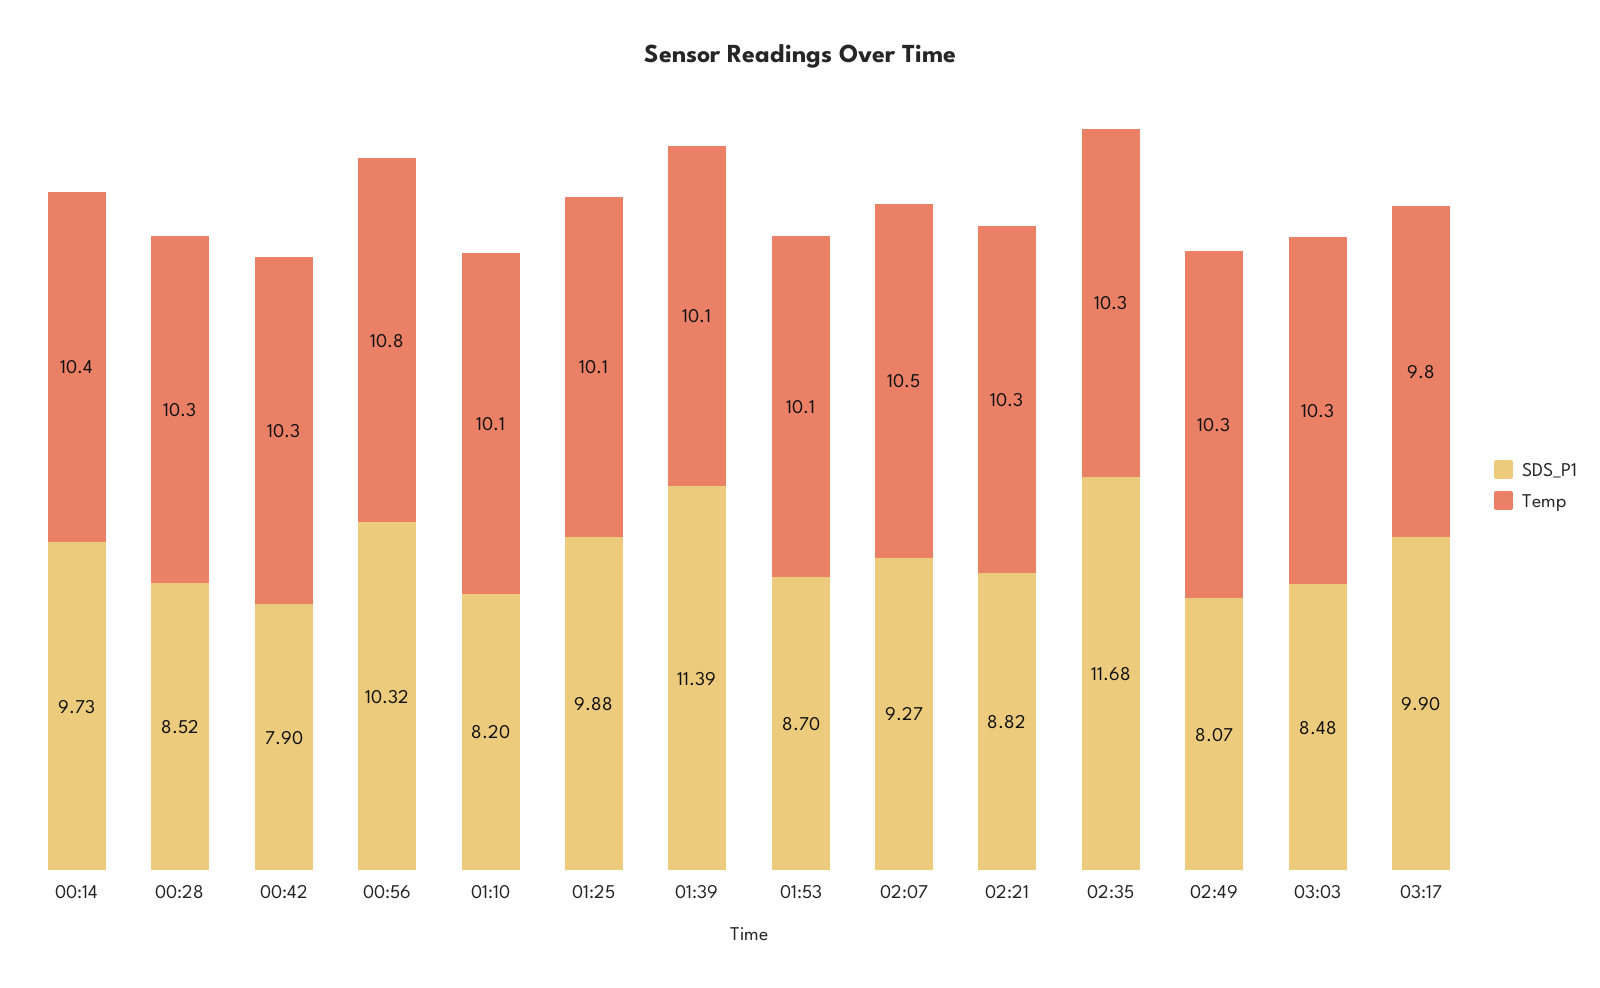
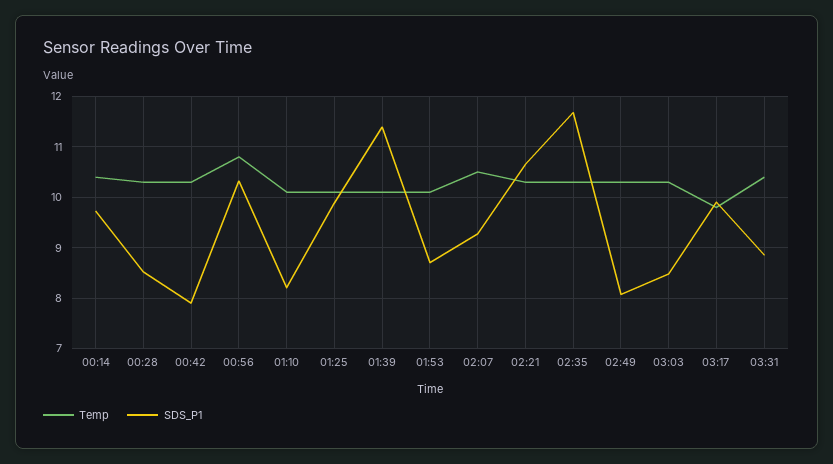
SDS_P1, 02:21: 8.82 -> 10.6
Temp, 03:31: none -> 10.4
SDS_P1, 03:31: none -> 8.8

